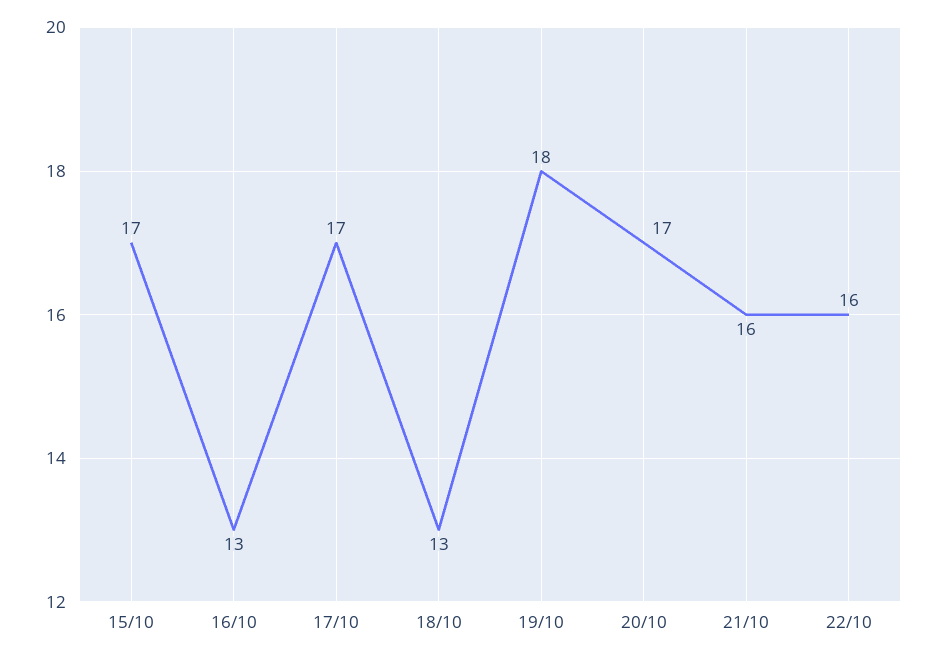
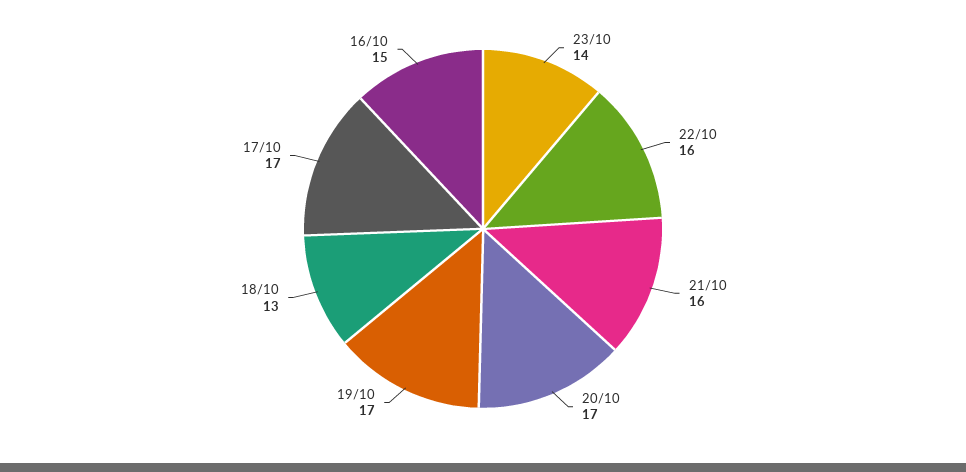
15/10: 17 -> none
16/10: 13 -> 15
19/10: 18 -> 17
23/10: none -> 14

